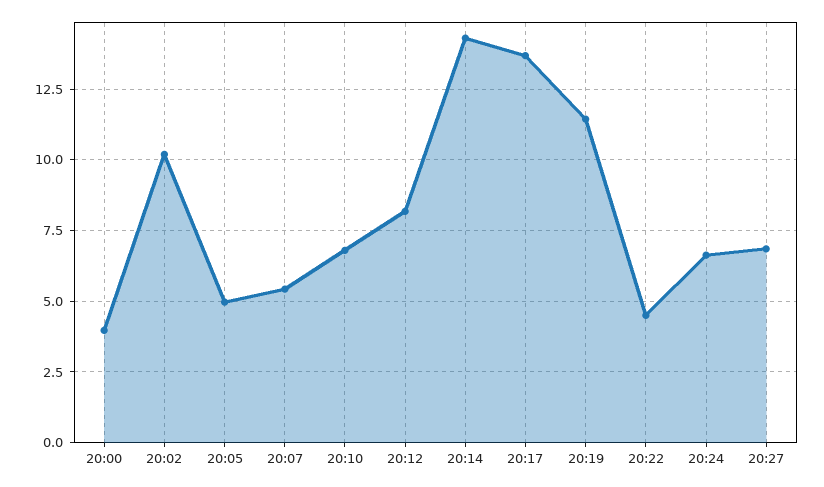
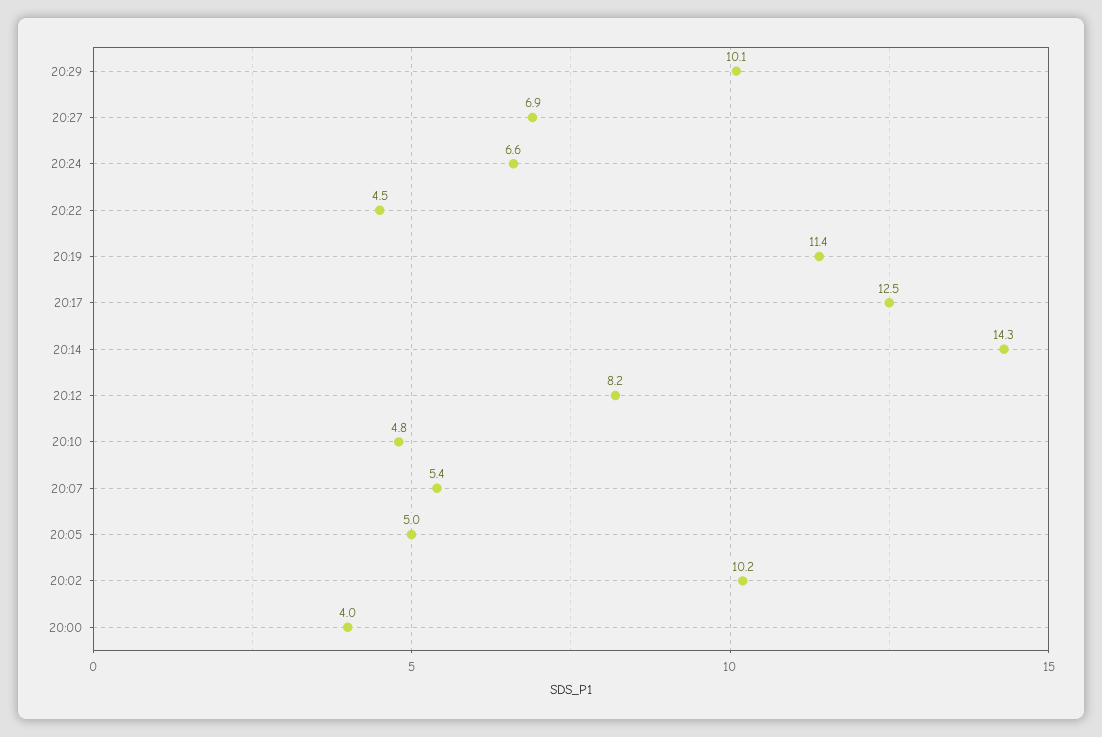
20:10: 6.75 -> 4.8
20:17: 13.75 -> 12.5
20:29: none -> 10.1

